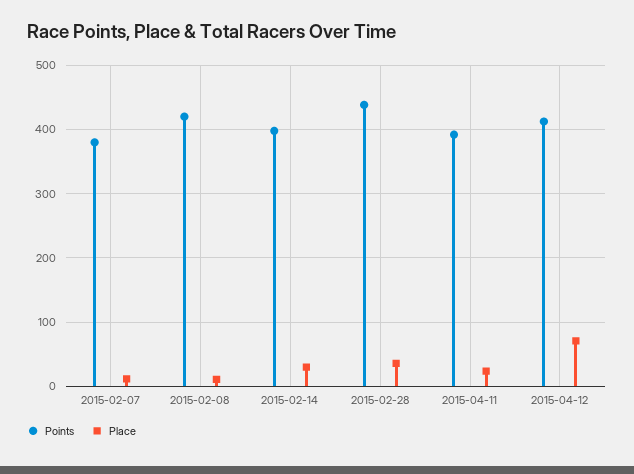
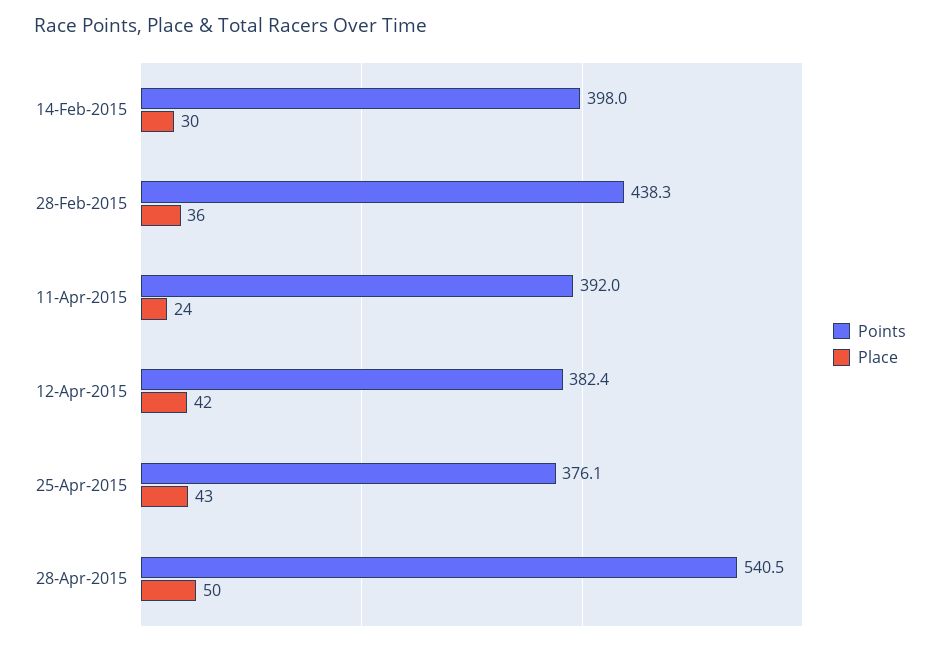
Points, 2015-02-07: 380 -> none
Place, 2015-02-07: 10 -> none
Points, 2015-02-08: 420 -> none
Place, 2015-02-08: 10 -> none
Points, 2015-04-12: 410 -> 382.4
Place, 2015-04-12: 70 -> 42
Points, 25-Apr-2015: none -> 376.1
Place, 25-Apr-2015: none -> 43
Points, 28-Apr-2015: none -> 540.5
Place, 28-Apr-2015: none -> 50

